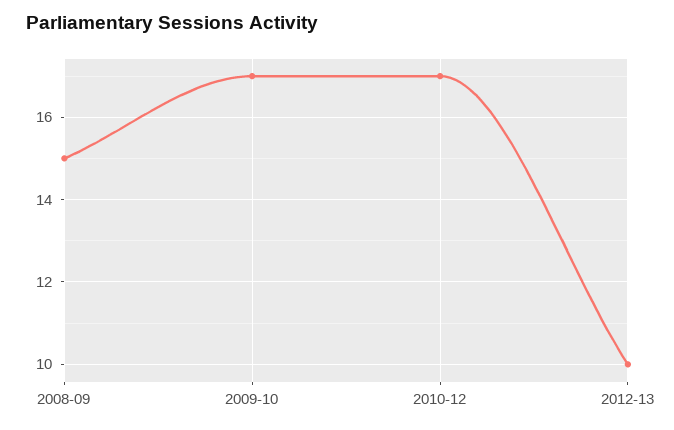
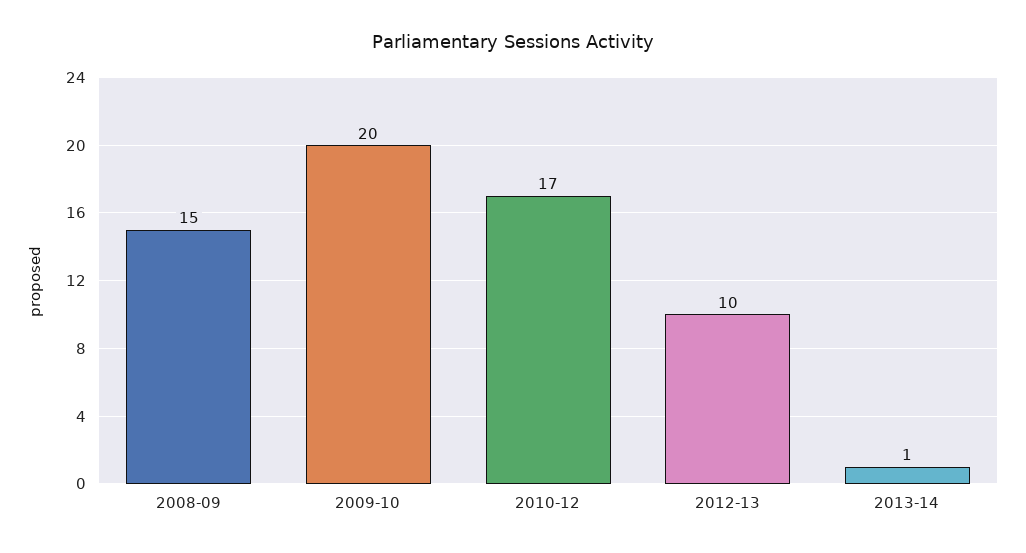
2009-10: 17 -> 20
2013-14: none -> 1

